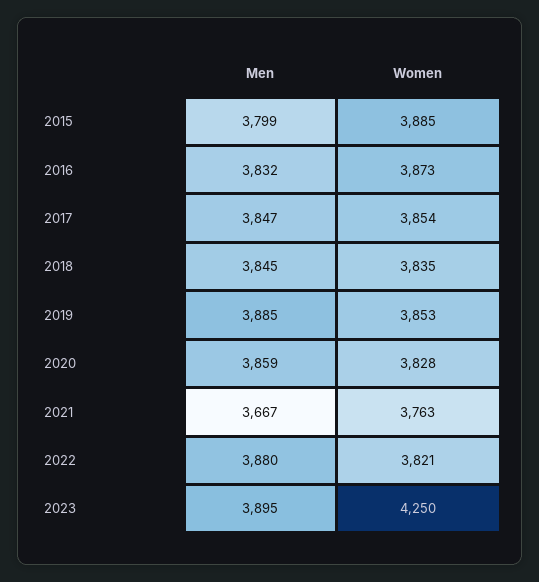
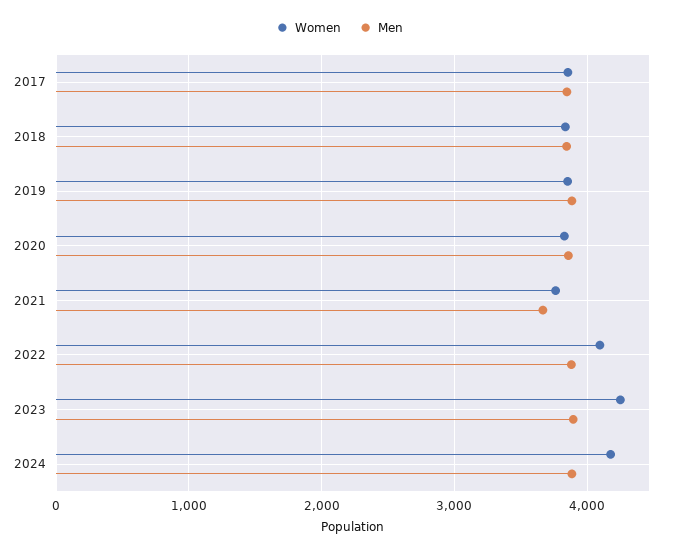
Men, 2015: 3799 -> none
Women, 2015: 3885 -> none
Men, 2016: 3832 -> none
Women, 2016: 3873 -> none
Women, 2022: 3821 -> 4100
Women, 2024: none -> 4200
Men, 2024: none -> 3900

